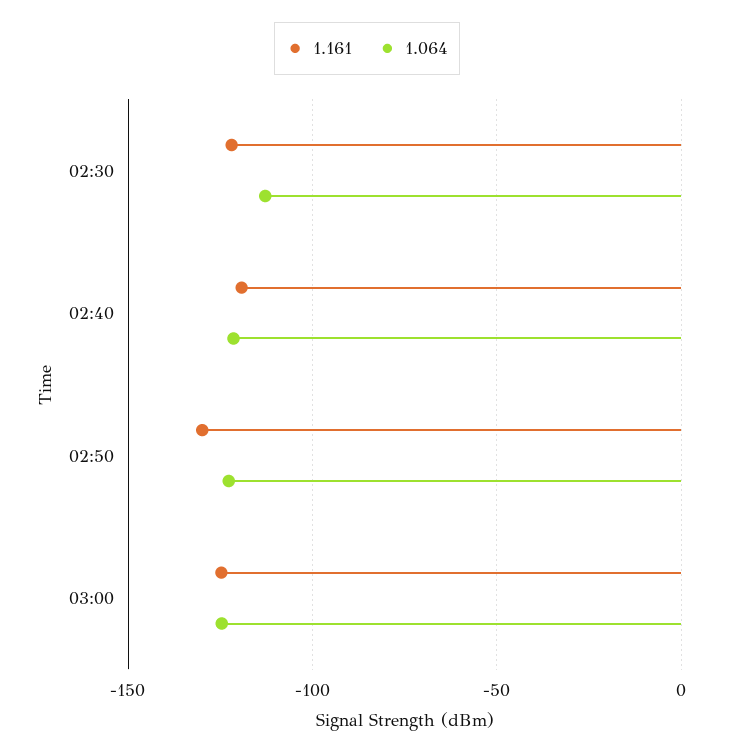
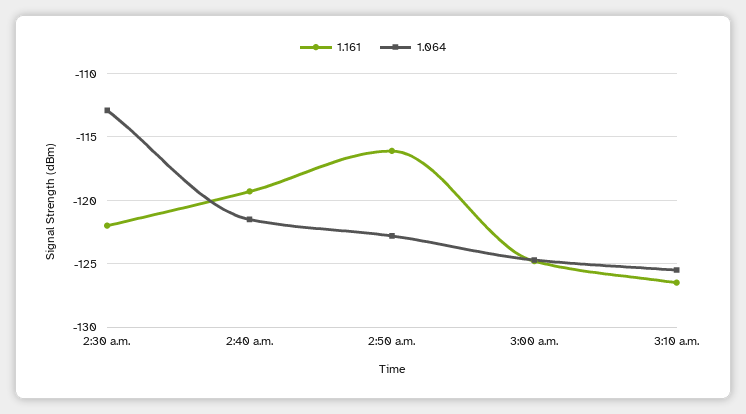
1.161, 02:50: -130 -> -116
1.161, 3:10 a.m.: none -> -126.5
1.064, 3:10 a.m.: none -> -125.5

